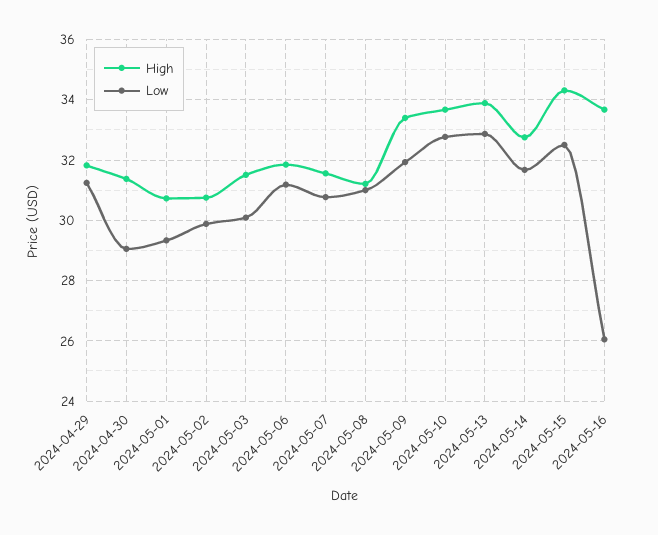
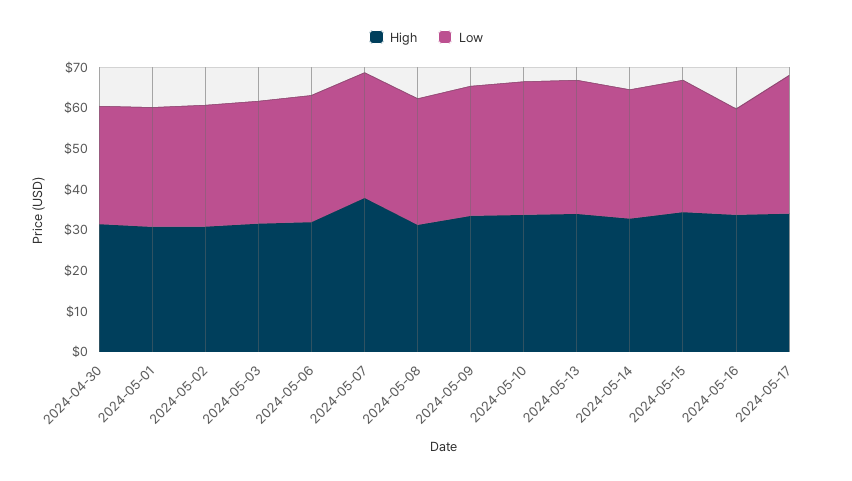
High, 2024-04-29: 31.8 -> none
Low, 2024-04-29: 31.2 -> none
High, 2024-05-07: 31.6 -> 38
High, 2024-05-17: none -> 34
Low, 2024-05-17: none -> 34

